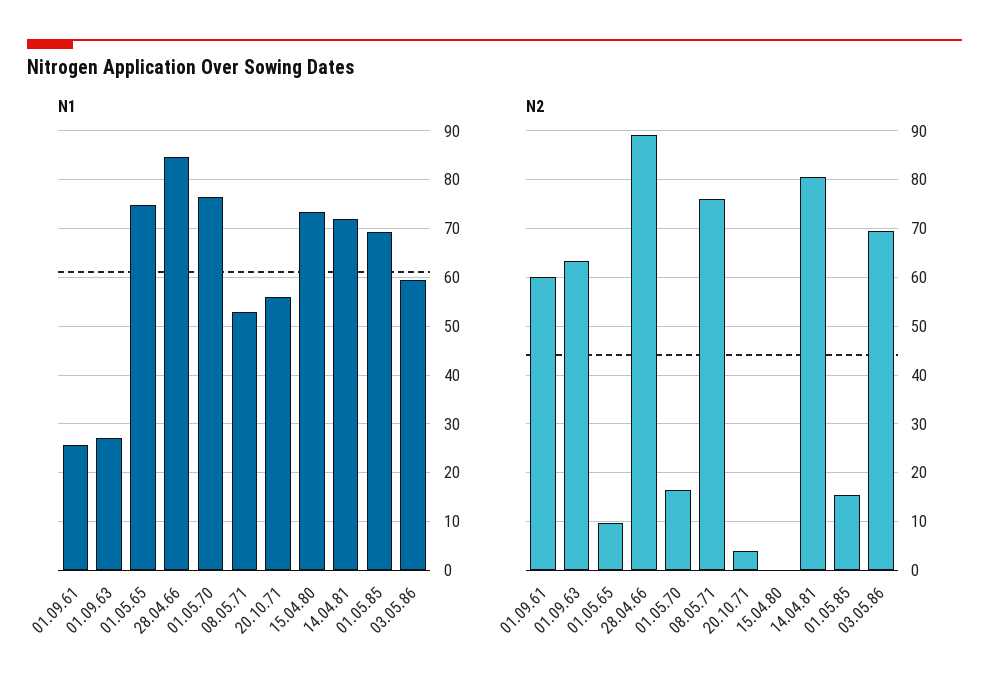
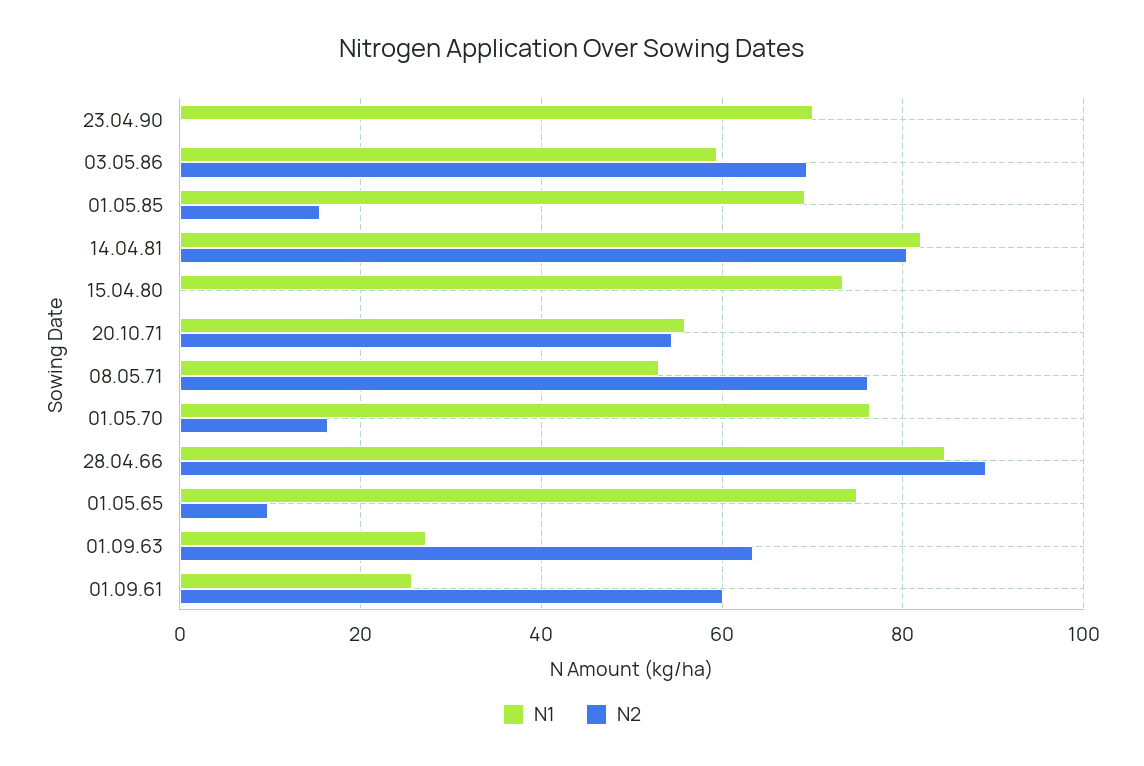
N1, 14.04.81: 72 -> 82
N2, 20.10.71: 4 -> 54
N1, 23.04.90: none -> 70
N2, 23.04.90: none -> 0

